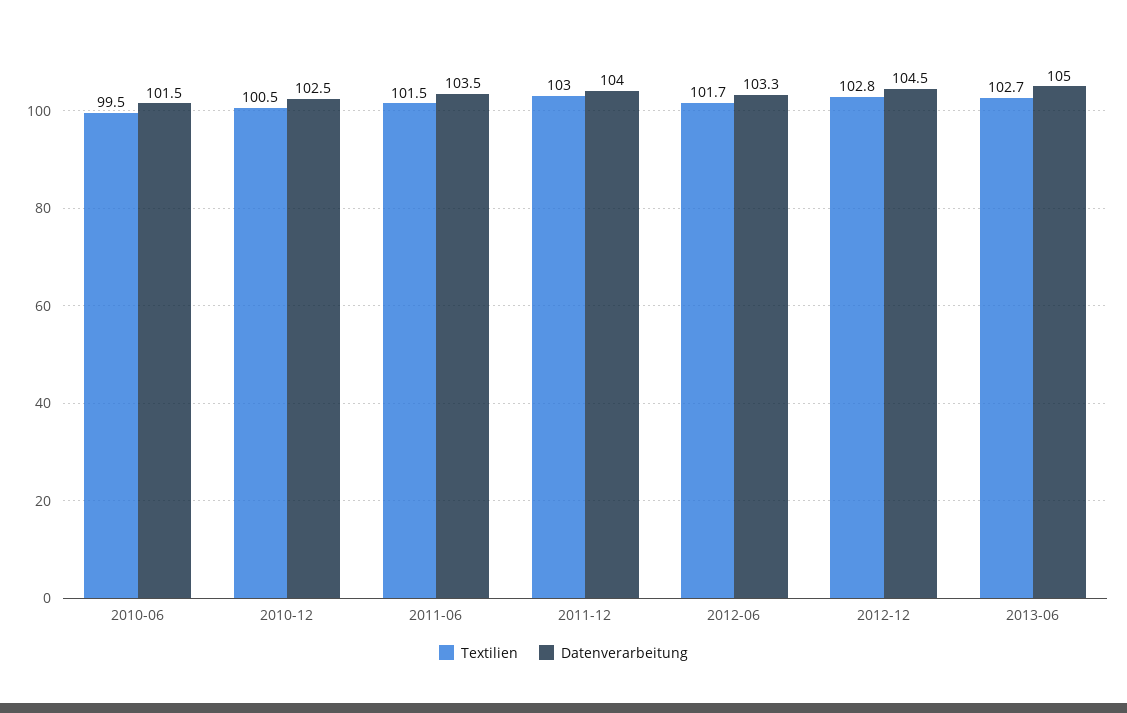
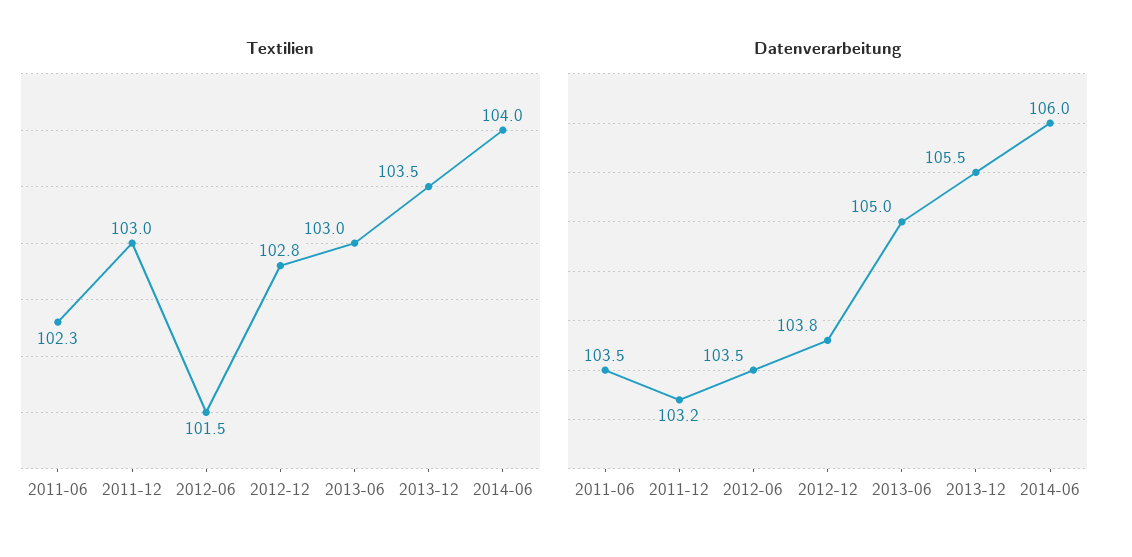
Textilien, 2010-06: 99.5 -> none
Datenverarbeitung, 2010-06: 101.5 -> none
Textilien, 2010-12: 100.5 -> none
Datenverarbeitung, 2010-12: 102.5 -> none
Textilien, 2011-06: 101.5 -> 102.3
Datenverarbeitung, 2011-12: 104 -> 103.2
Textilien, 2012-06: 101.7 -> 101.5
Datenverarbeitung, 2012-06: 103.3 -> 103.5
Datenverarbeitung, 2012-12: 104.5 -> 103.8
Textilien, 2013-06: 102.7 -> 103
Textilien, 2013-12: none -> 103.5
Textilien, 2014-06: none -> 104
Datenverarbeitung, 2013-12: none -> 105.5
Datenverarbeitung, 2014-06: none -> 106

